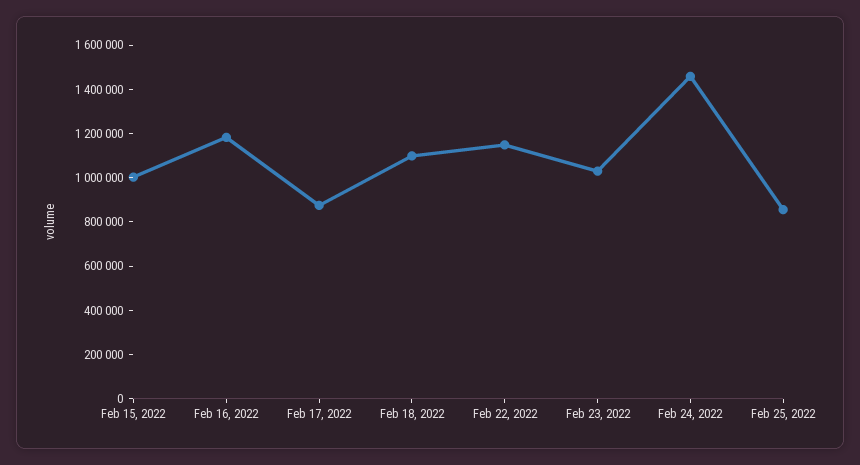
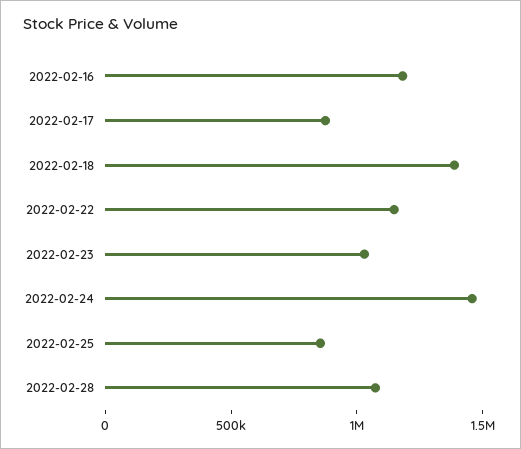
Feb 15, 2022: 1000000 -> none
Feb 18, 2022: 1100000 -> 1400000
2022-02-28: none -> 1100000

